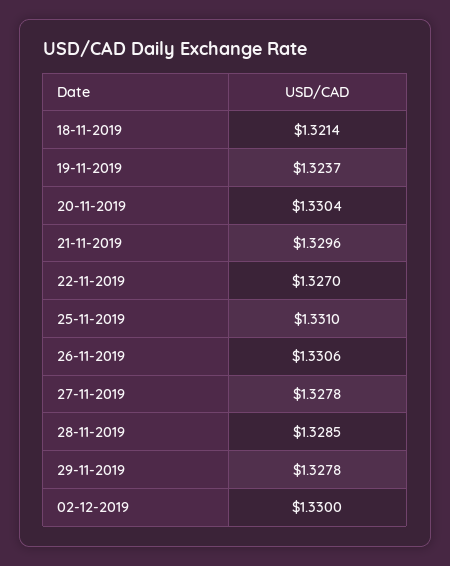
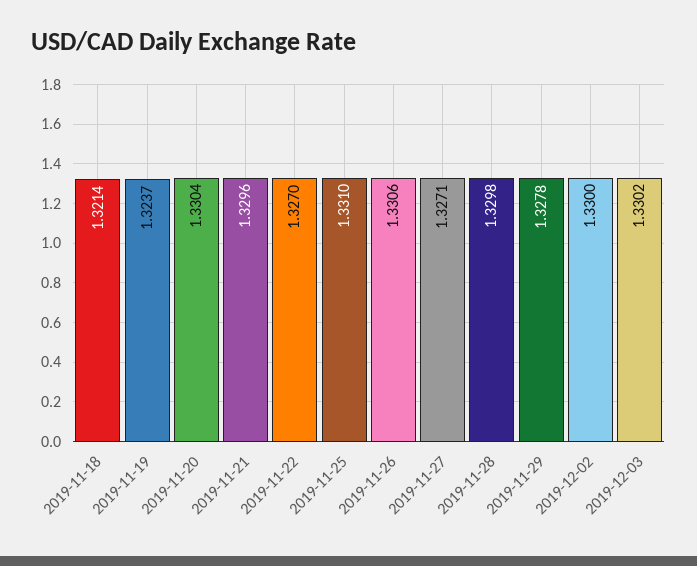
27-11-2019: 1.3278 -> 1.3271
28-11-2019: 1.3285 -> 1.3298
2019-12-03: none -> 1.3302

